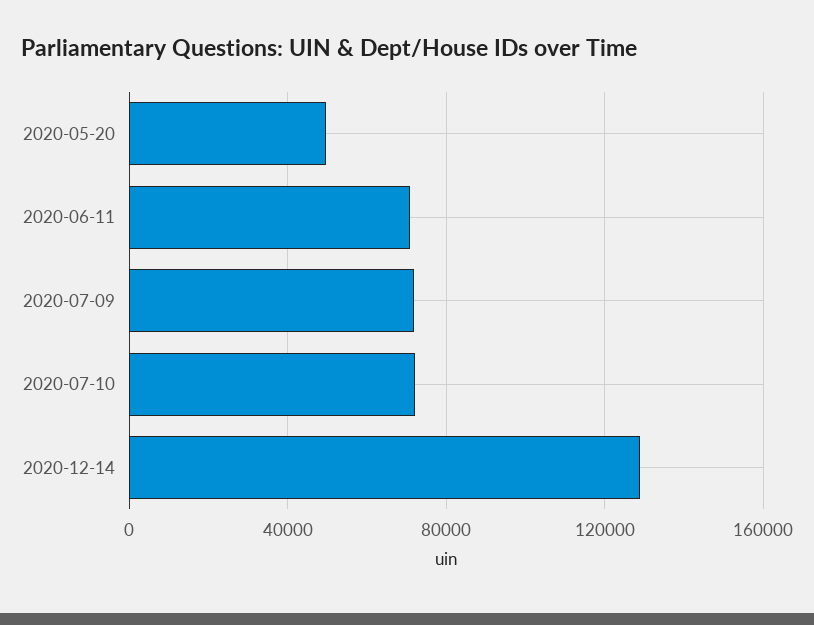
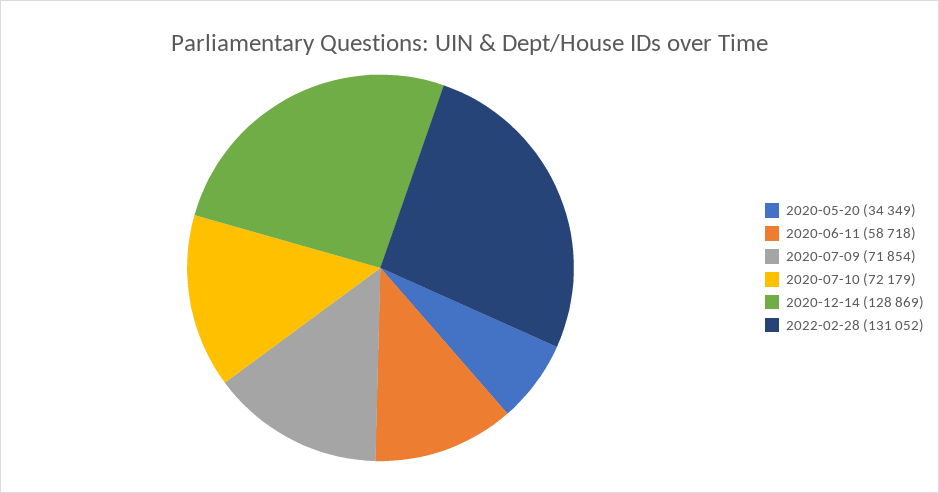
2020-05-20: 50000 -> 34349
2020-06-11: 70000 -> 58718
2022-02-28: none -> 131052

